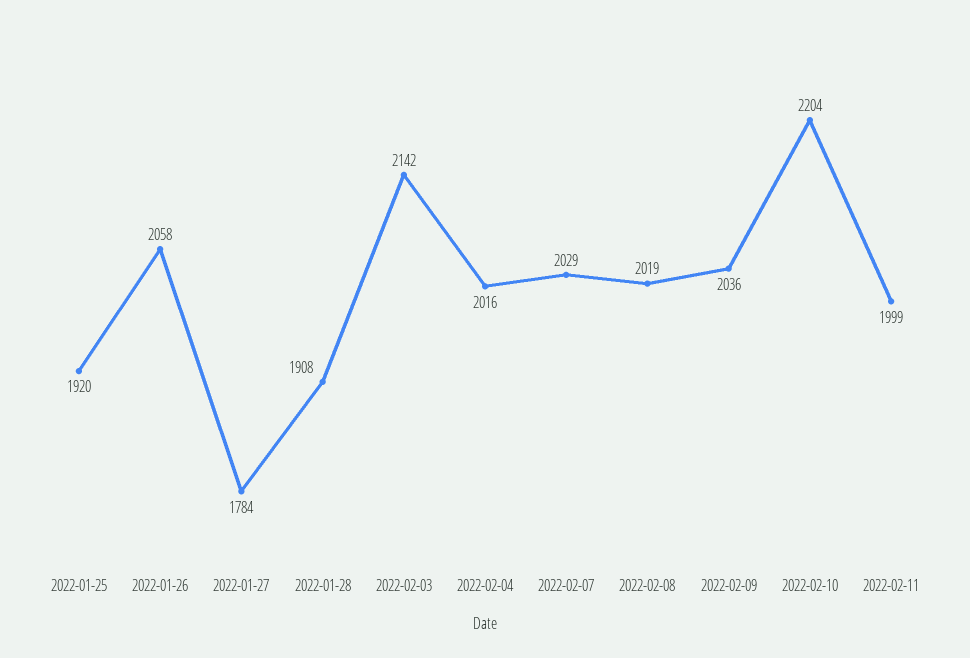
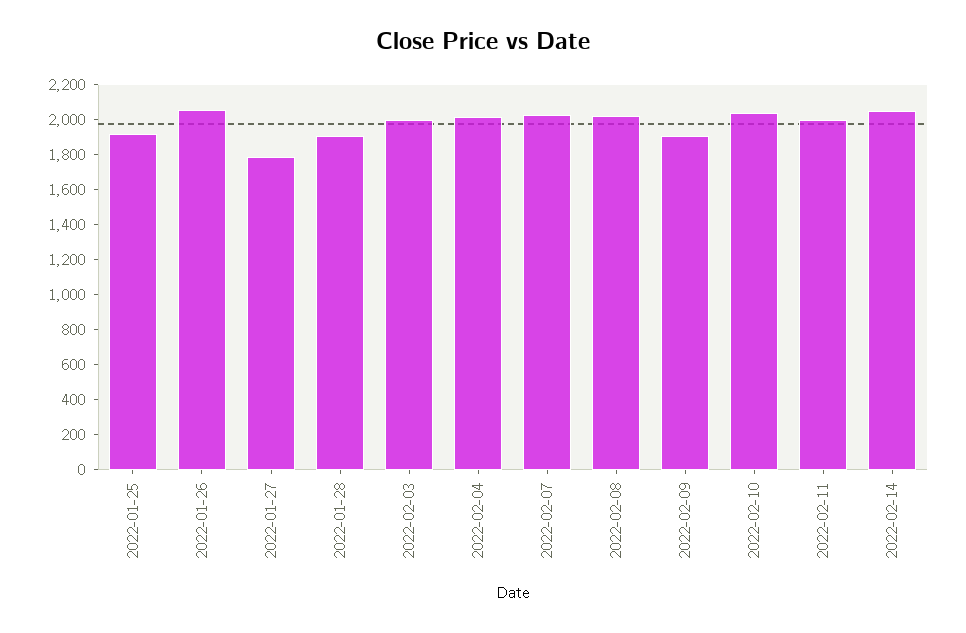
2022-02-03: 2142 -> 2000
2022-02-09: 2036 -> 1900
2022-02-10: 2204 -> 2050
2022-02-14: none -> 2050

